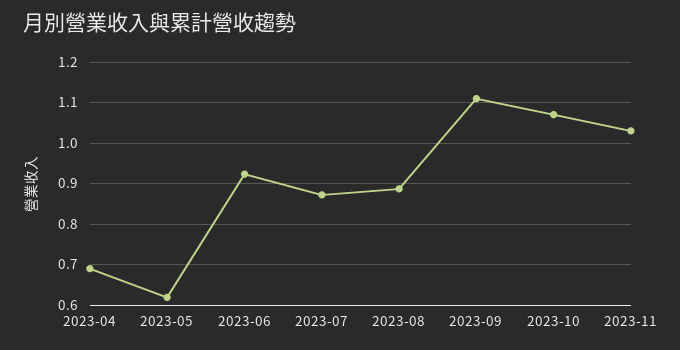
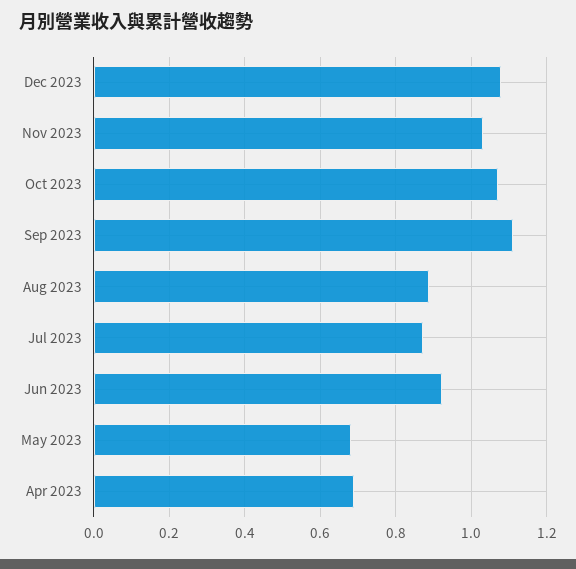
2023-05: 0.62 -> 0.68
Dec 2023: none -> 1.08

